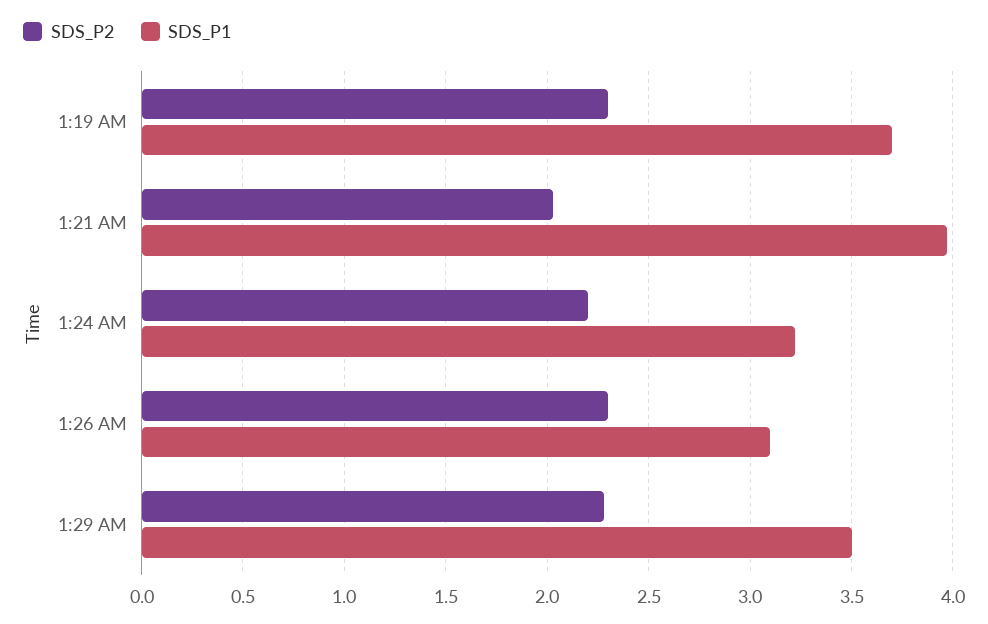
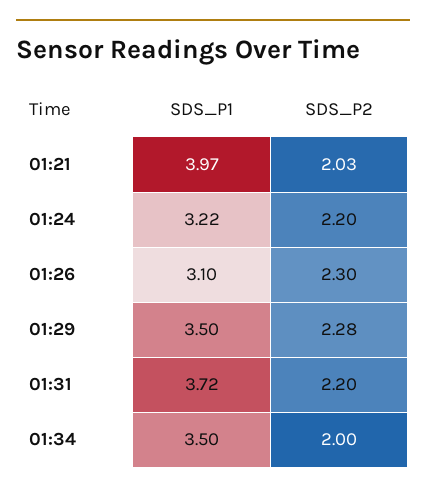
SDS_P2, 1:19 AM: 2.3 -> none
SDS_P1, 1:19 AM: 3.7 -> none
SDS_P1, 01:31: none -> 3.72
SDS_P2, 01:31: none -> 2.2
SDS_P1, 01:34: none -> 3.5
SDS_P2, 01:34: none -> 2

